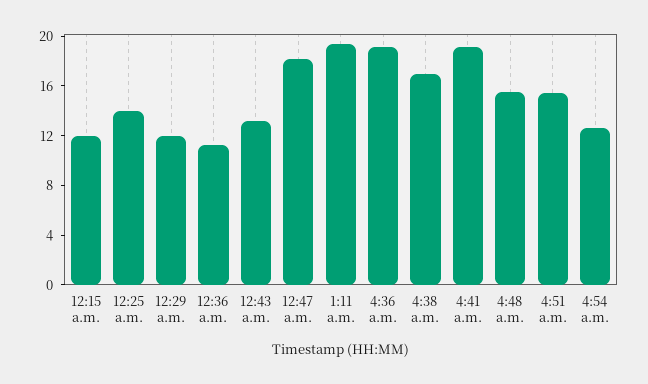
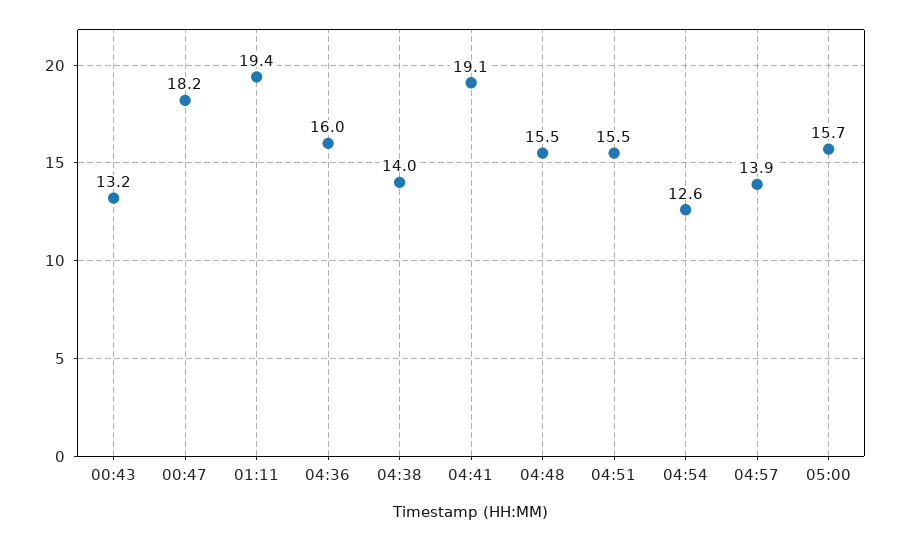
12:15 a.m.: 12 -> none
12:25 a.m.: 14 -> none
12:29 a.m.: 12 -> none
12:36 a.m.: 11 -> none
4:36 a.m.: 19 -> 16
4:38 a.m.: 17 -> 14
04:57: none -> 13.9
05:00: none -> 15.7

